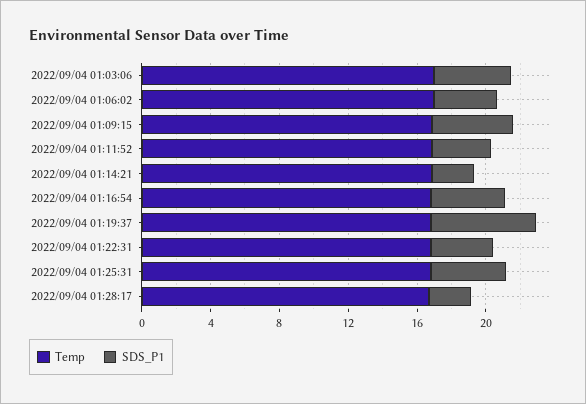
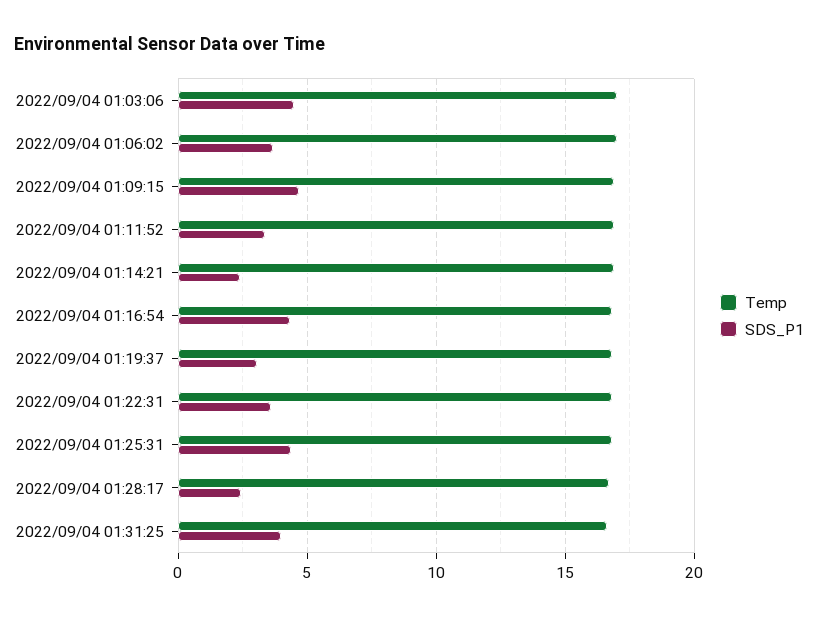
SDS_P1, 2022/09/04 01:19:37: 6 -> 3
Temp, 2022/09/04 01:31:25: none -> 16.5
SDS_P1, 2022/09/04 01:31:25: none -> 4

